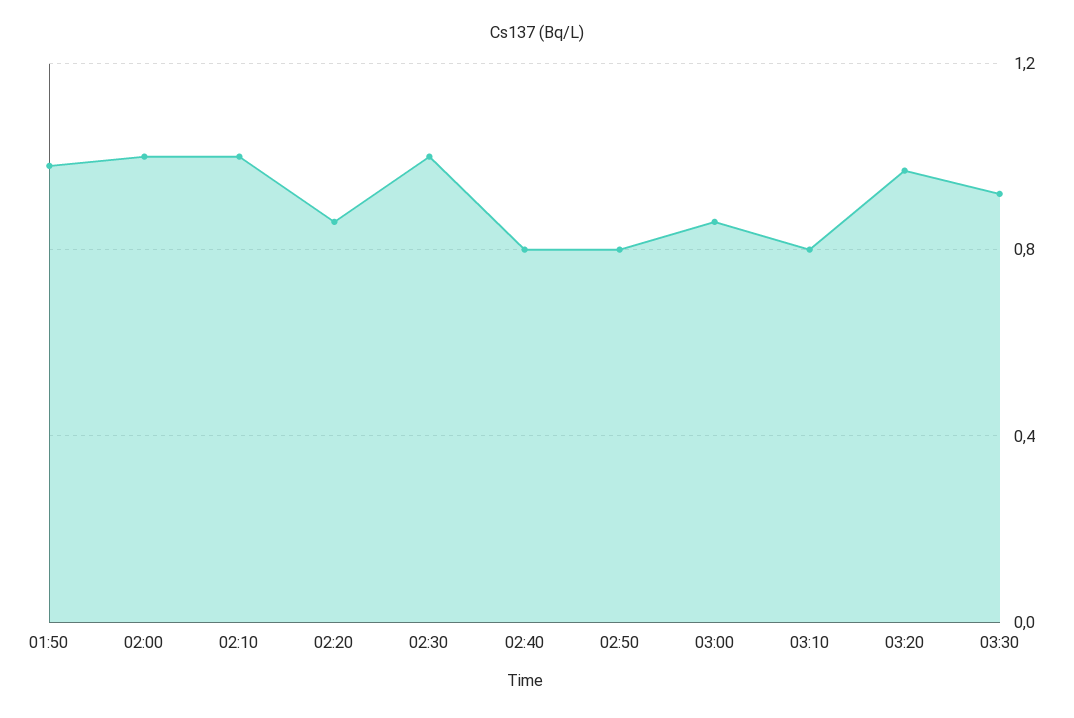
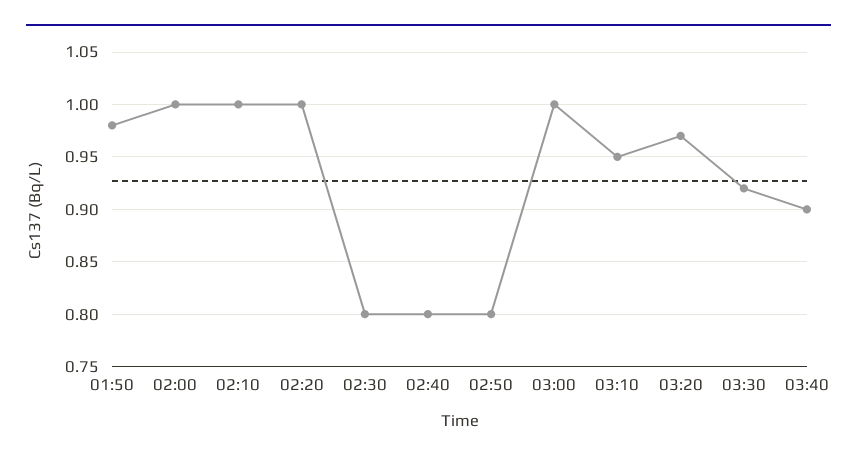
02:20: 0.85 -> 1
02:30: 1 -> 0.8
03:00: 0.85 -> 1
03:10: 0.8 -> 0.95
03:40: none -> 0.9

